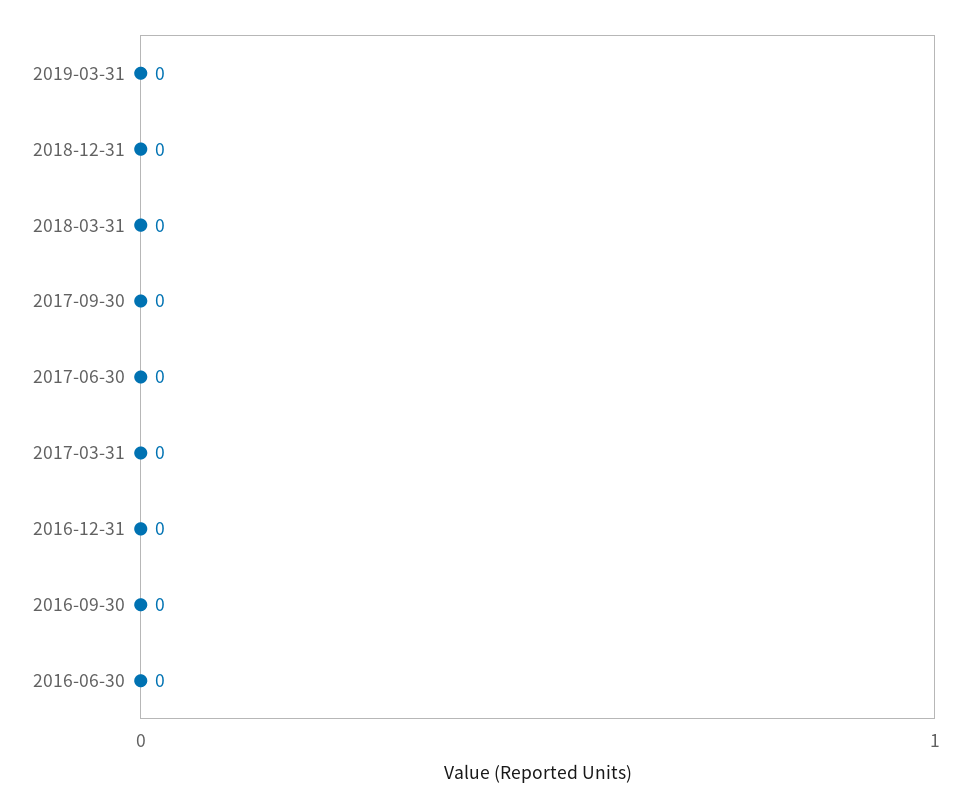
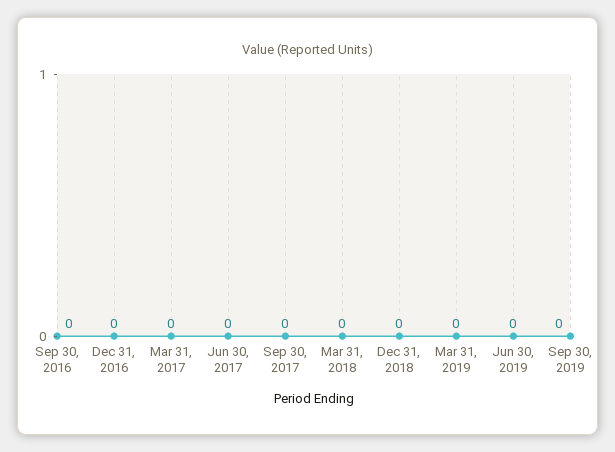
2016-06-30: 0 -> none
Jun 30, 2019: none -> 0
Sep 30, 2019: none -> 0

